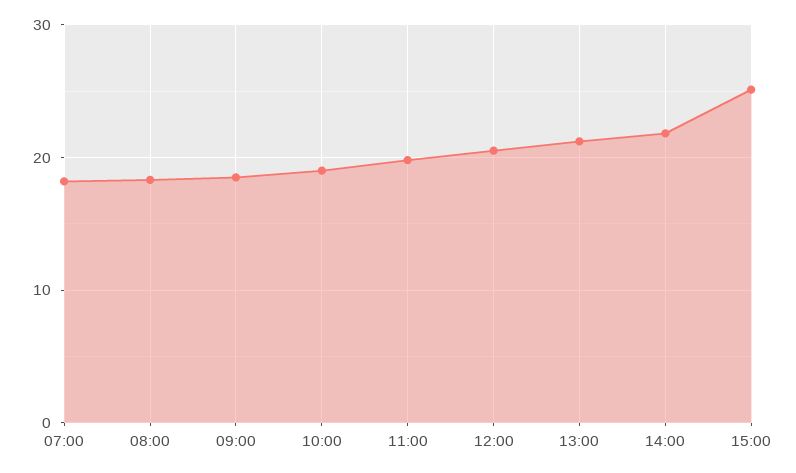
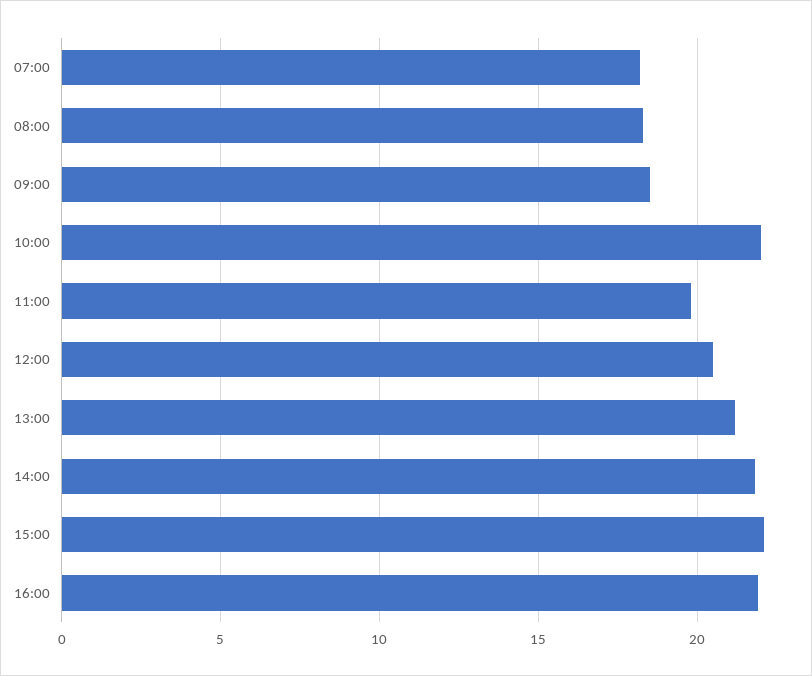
10:00: 19 -> 22
15:00: 25 -> 22
16:00: none -> 22

